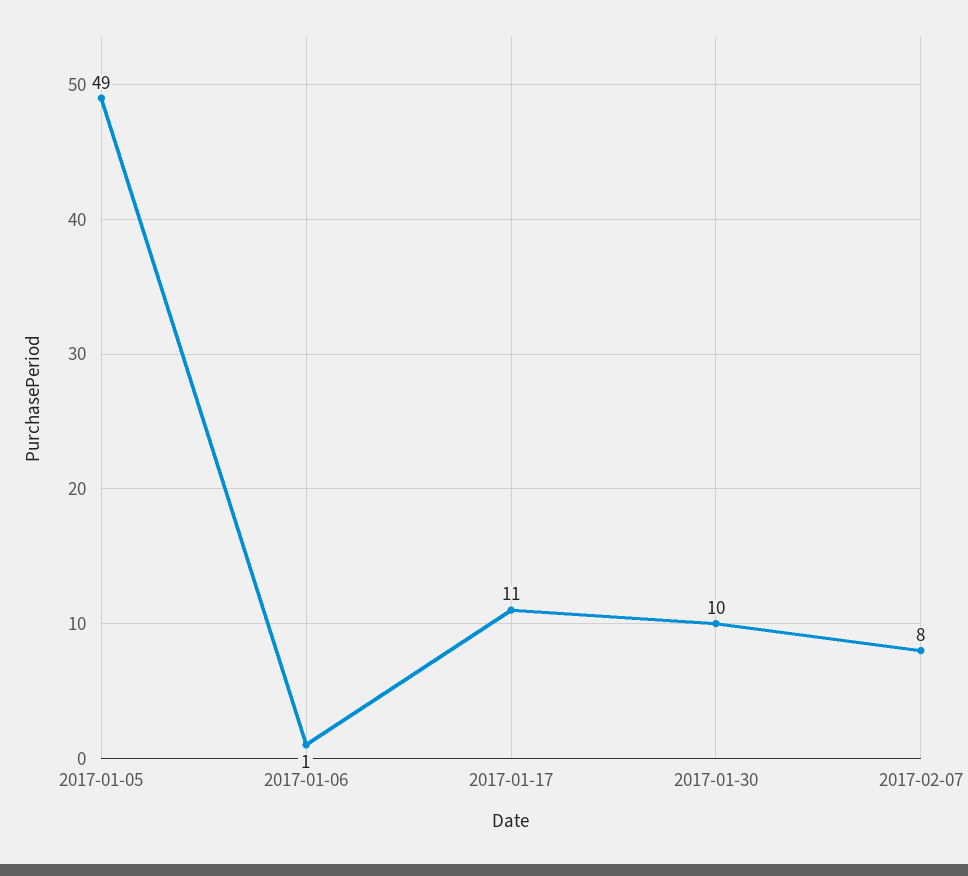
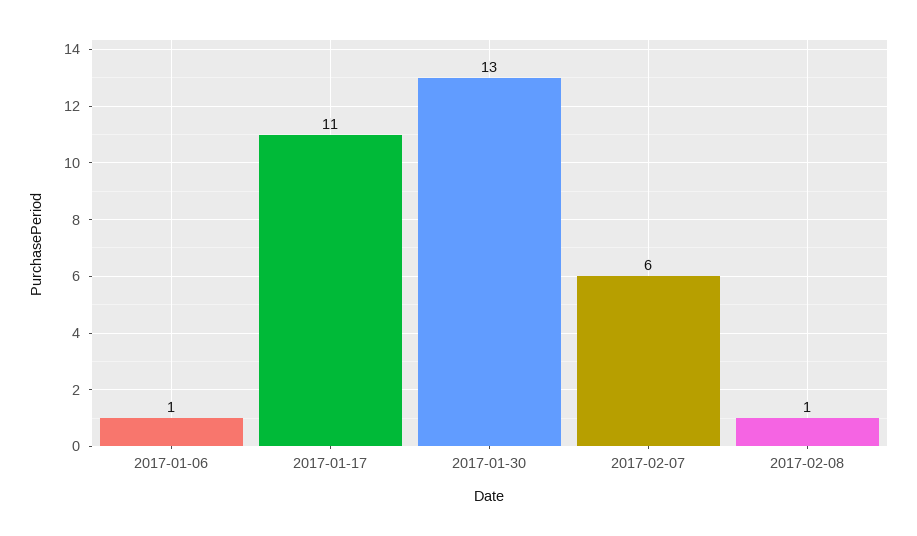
2017-01-05: 49 -> none
2017-01-30: 10 -> 13
2017-02-07: 8 -> 6
2017-02-08: none -> 1

